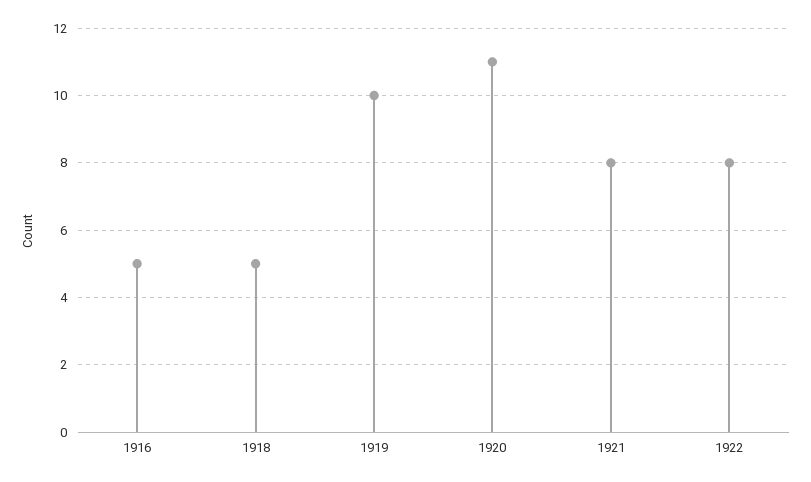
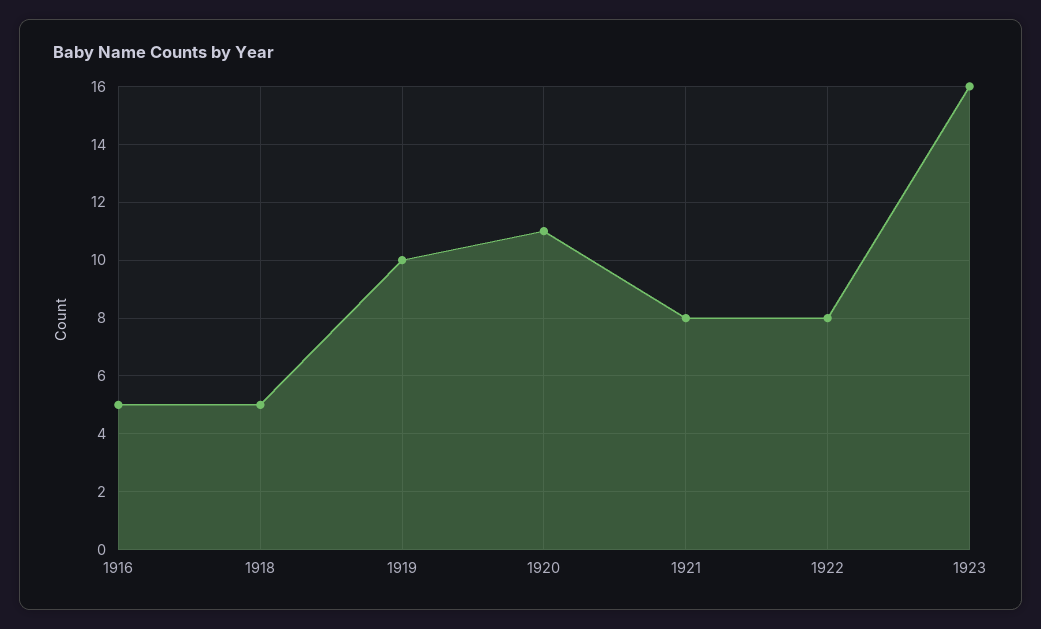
1923: none -> 16

